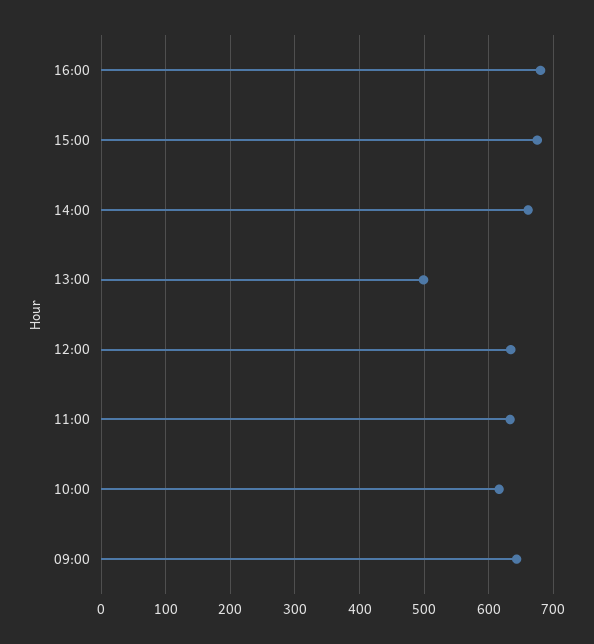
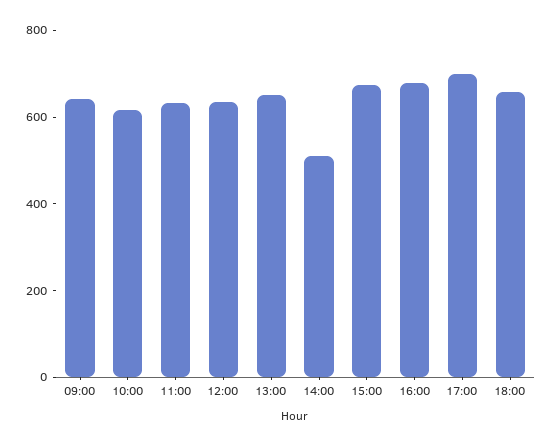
14:00: 660 -> 500
13:00: 500 -> 650
17:00: none -> 700
18:00: none -> 650

